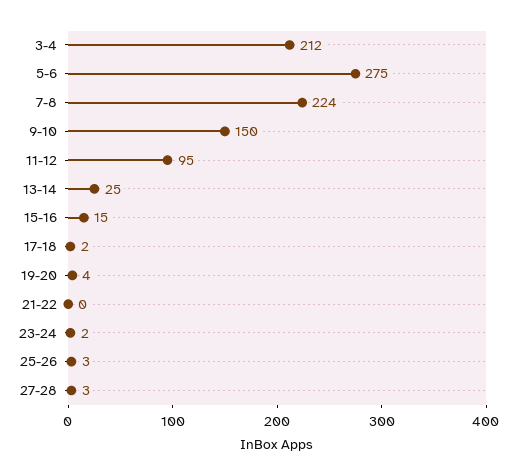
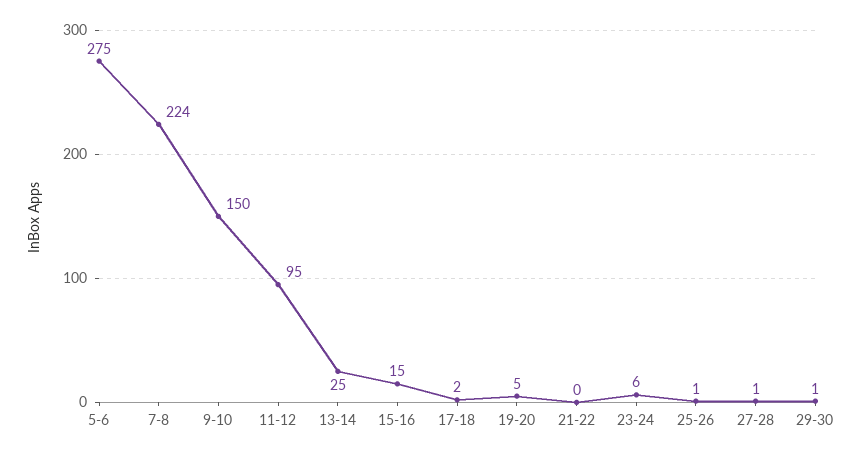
3-4: 212 -> none
19-20: 4 -> 5
23-24: 2 -> 6
25-26: 3 -> 1
27-28: 3 -> 1
29-30: none -> 1

